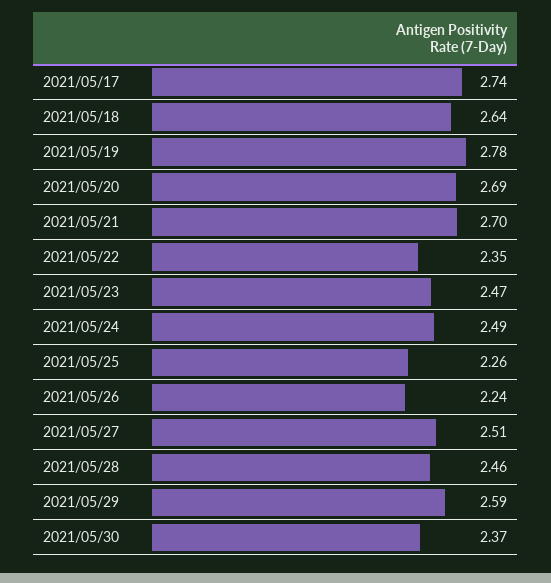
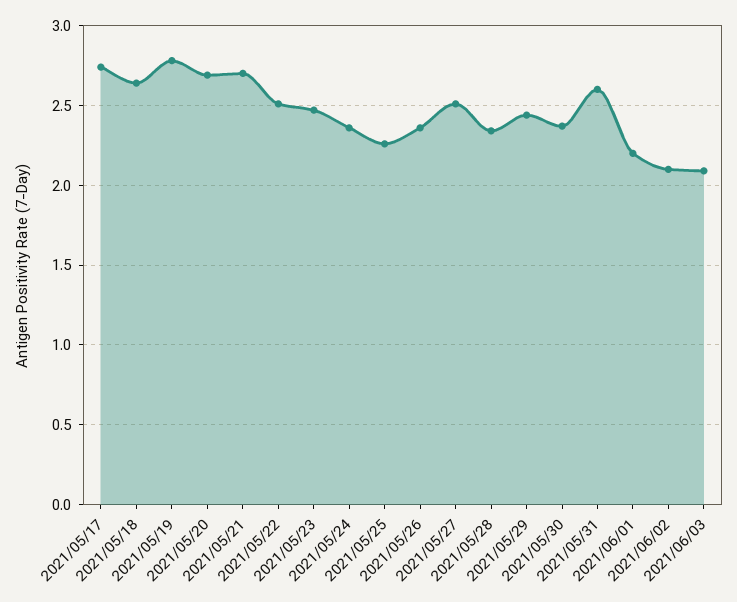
2021/05/22: 2.35 -> 2.5
2021/05/24: 2.49 -> 2.35
2021/05/26: 2.24 -> 2.35
2021/05/28: 2.46 -> 2.35
2021/05/29: 2.59 -> 2.45
2021/05/31: none -> 2.6
2021/06/01: none -> 2.2
2021/06/02: none -> 2.1
2021/06/03: none -> 2.1

